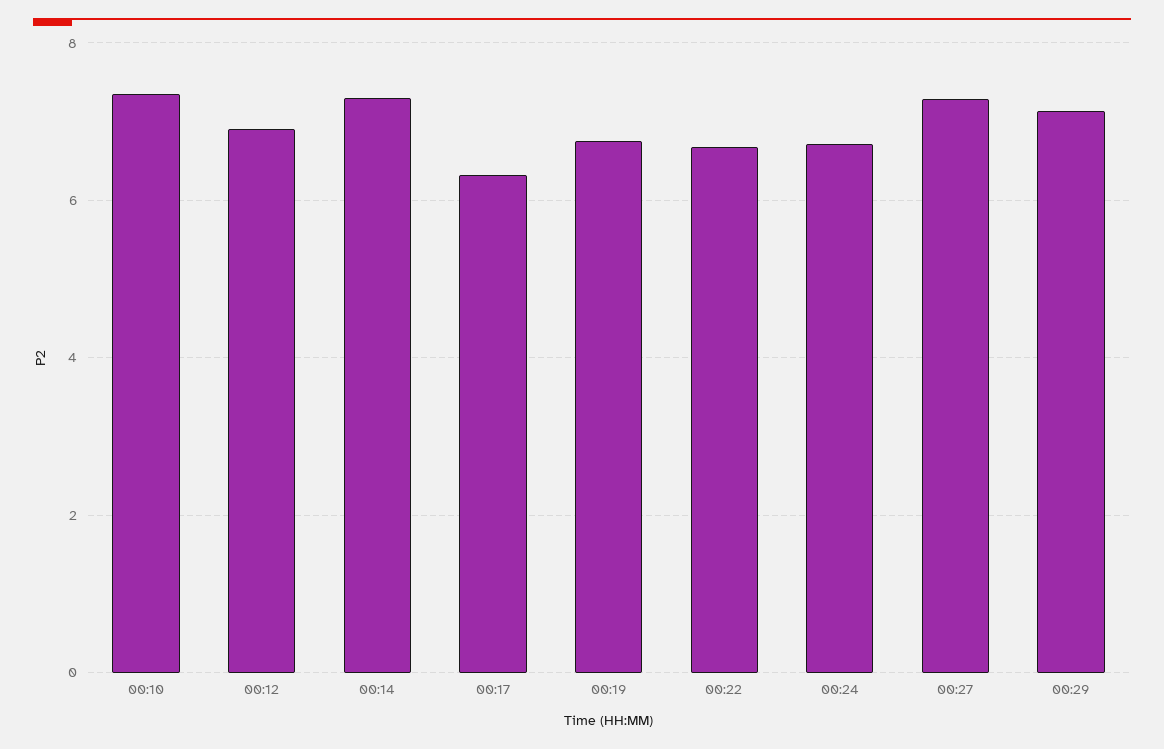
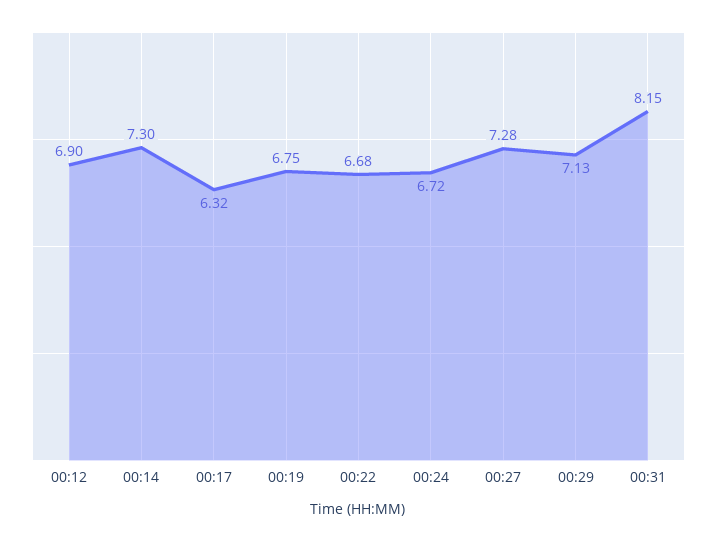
00:10: 7.4 -> none
00:31: none -> 8.15

